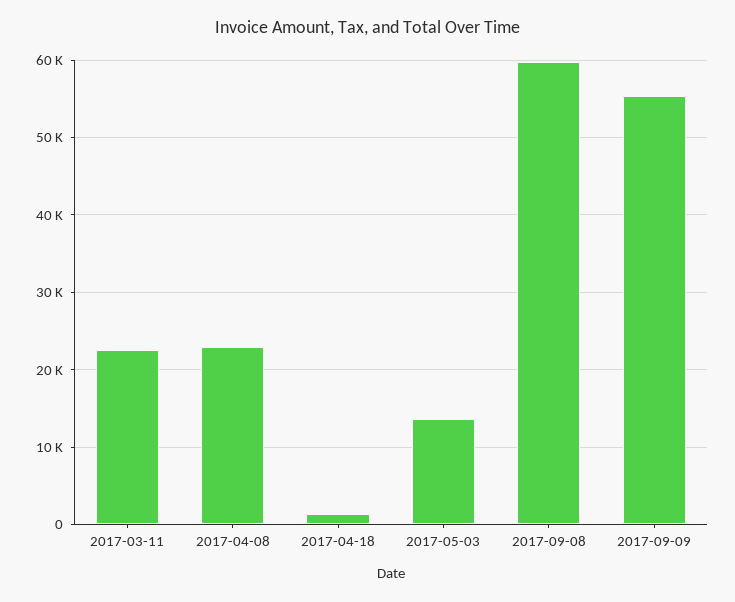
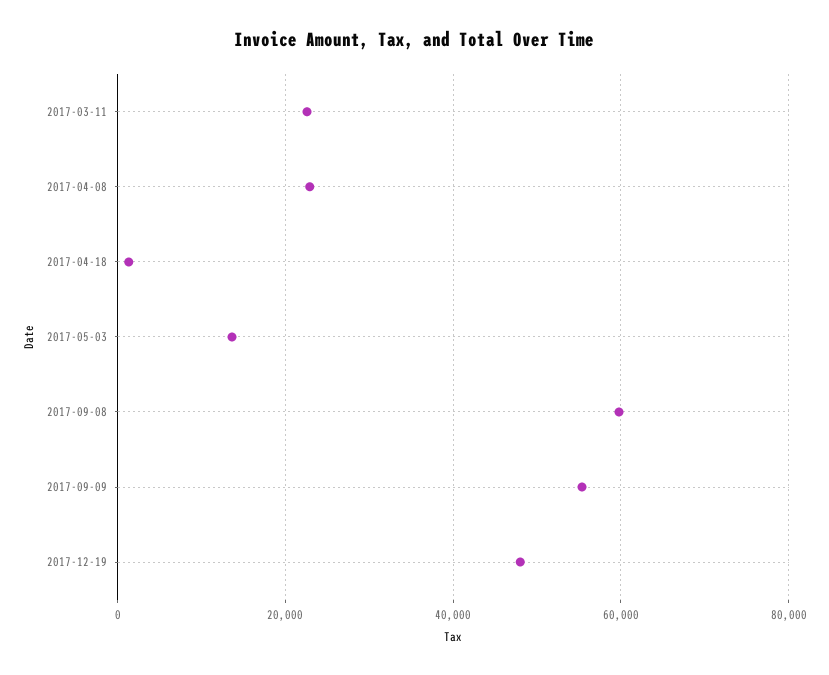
2017-12-19: none -> 48000

